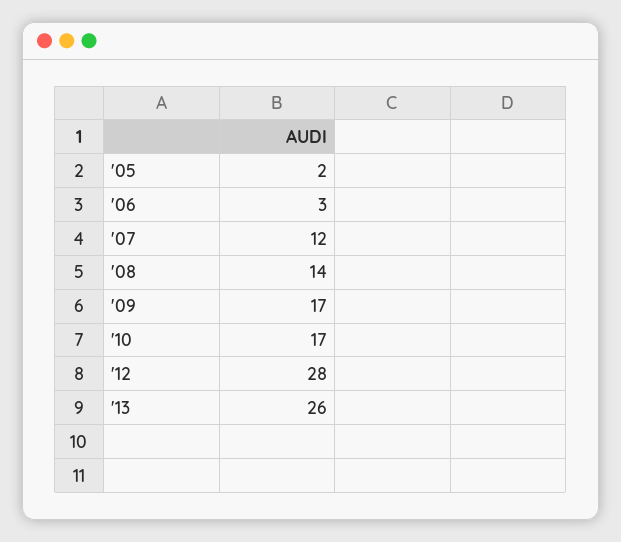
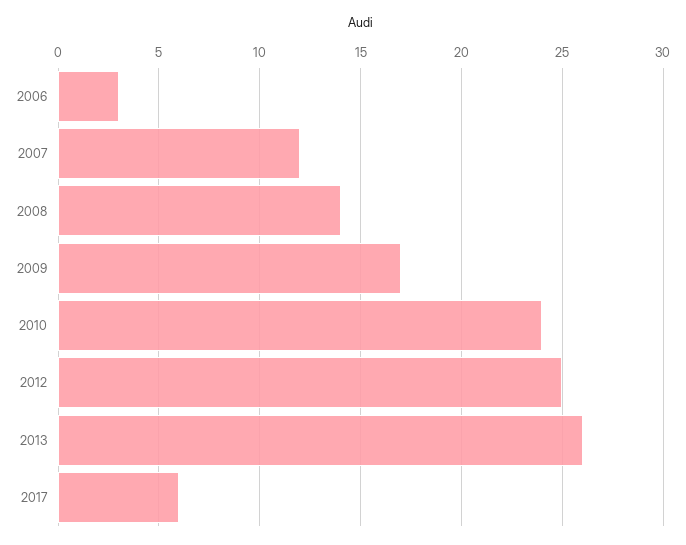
'05: 2 -> none
'10: 17 -> 24
'12: 28 -> 25
2017: none -> 6

